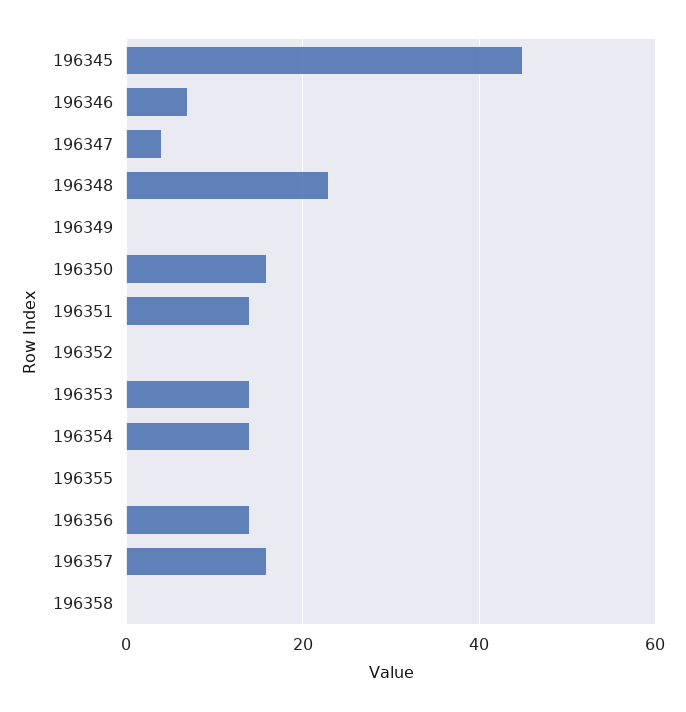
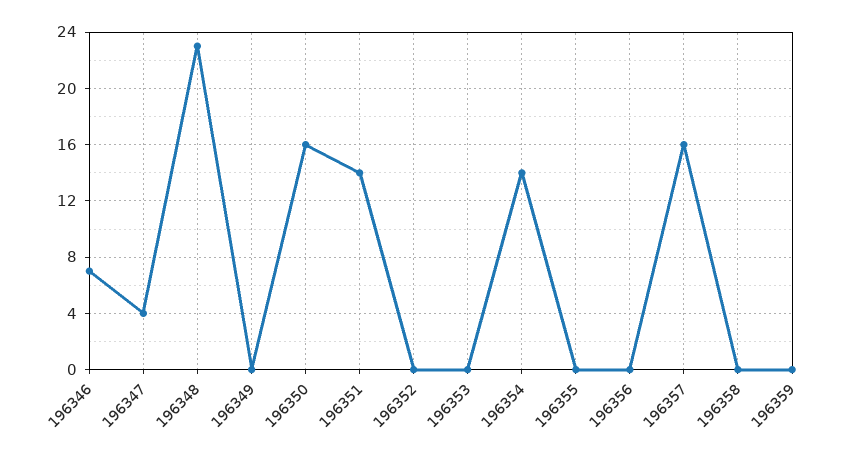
196345: 45 -> none
196353: 15 -> 0
196356: 15 -> 0
196359: none -> 0

